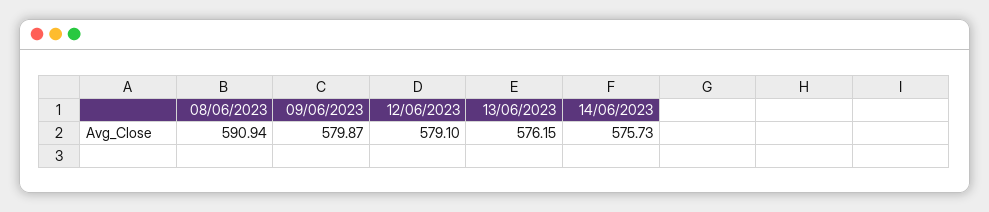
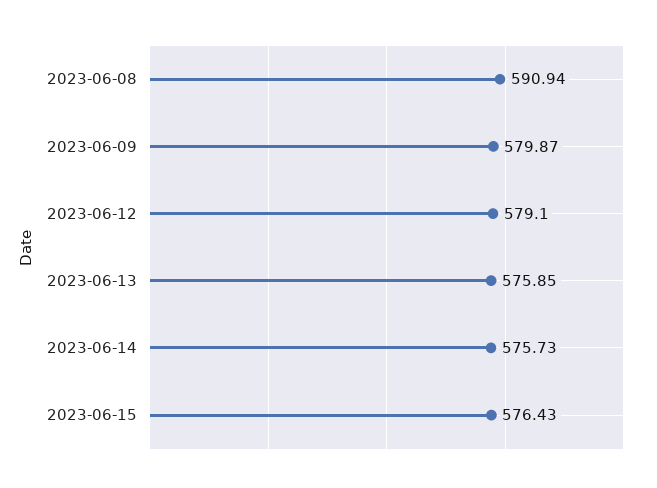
13/06/2023: 576.15 -> 575.85
2023-06-15: none -> 576.43

